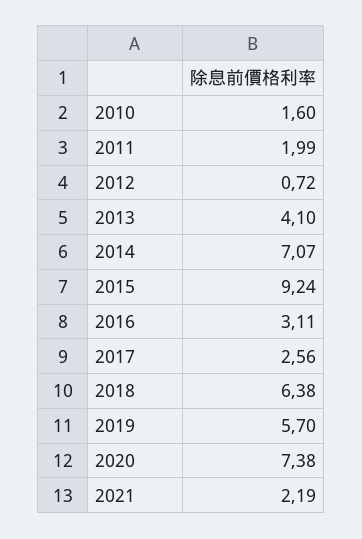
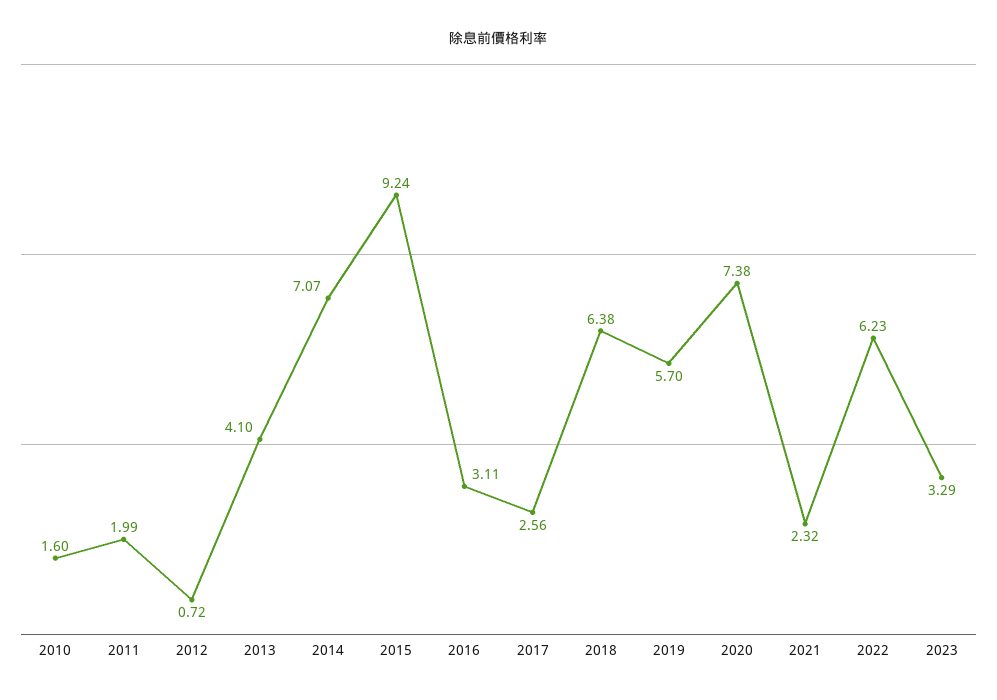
2021: 2.19 -> 2.32
2022: none -> 6.23
2023: none -> 3.29

